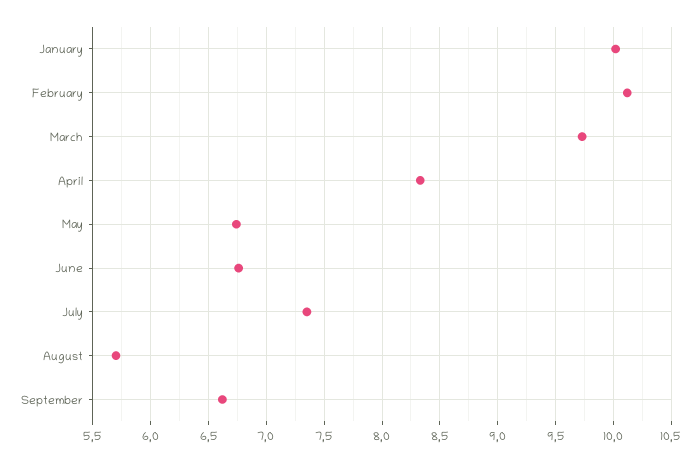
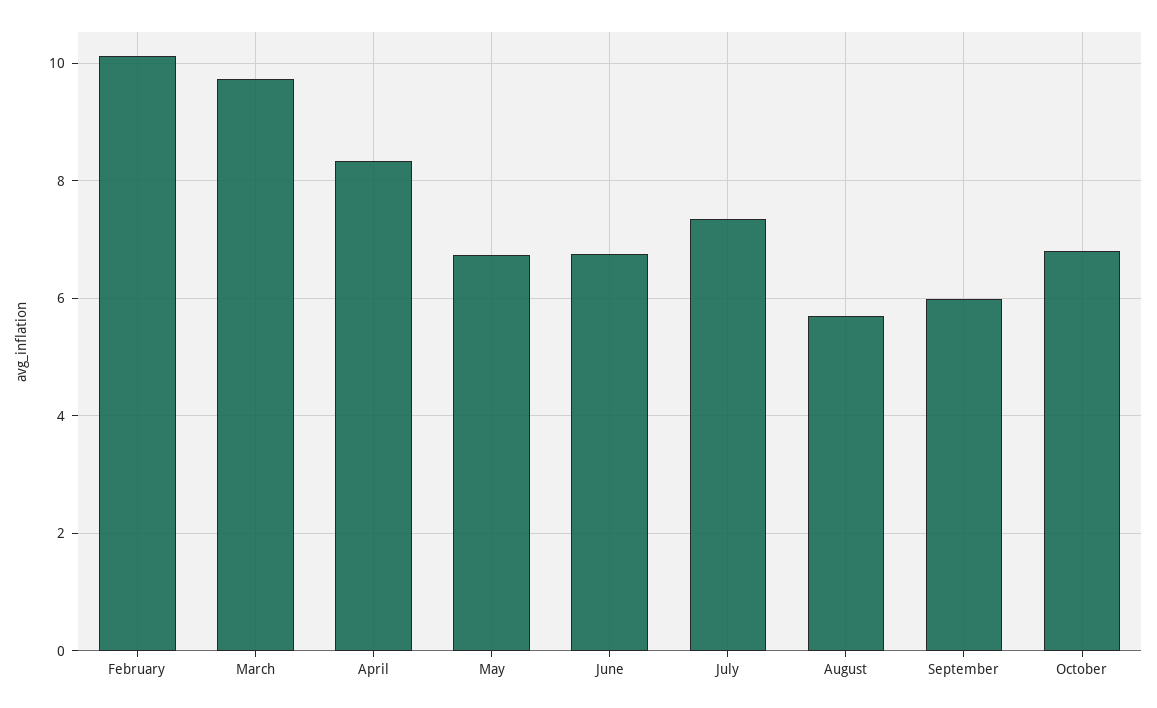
January: 10 -> none
September: 6.6 -> 6
October: none -> 6.8

